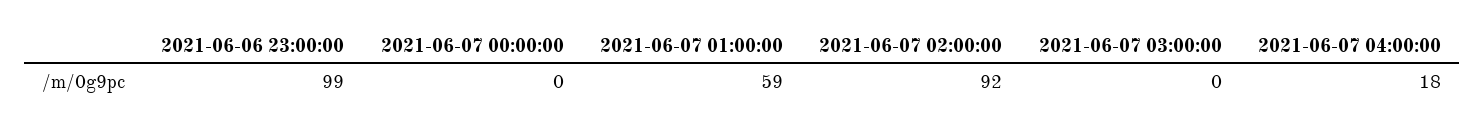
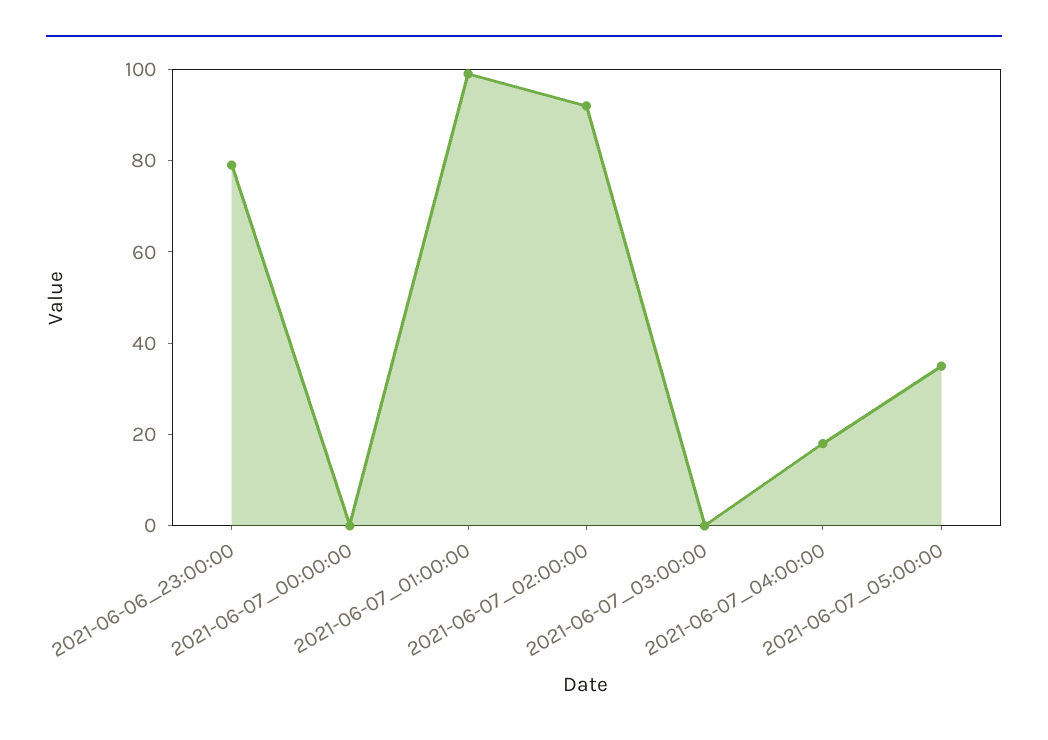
2021-06-06 23:00:00: 99 -> 80
2021-06-07 01:00:00: 59 -> 100
2021-06-07_05:00:00: none -> 35

